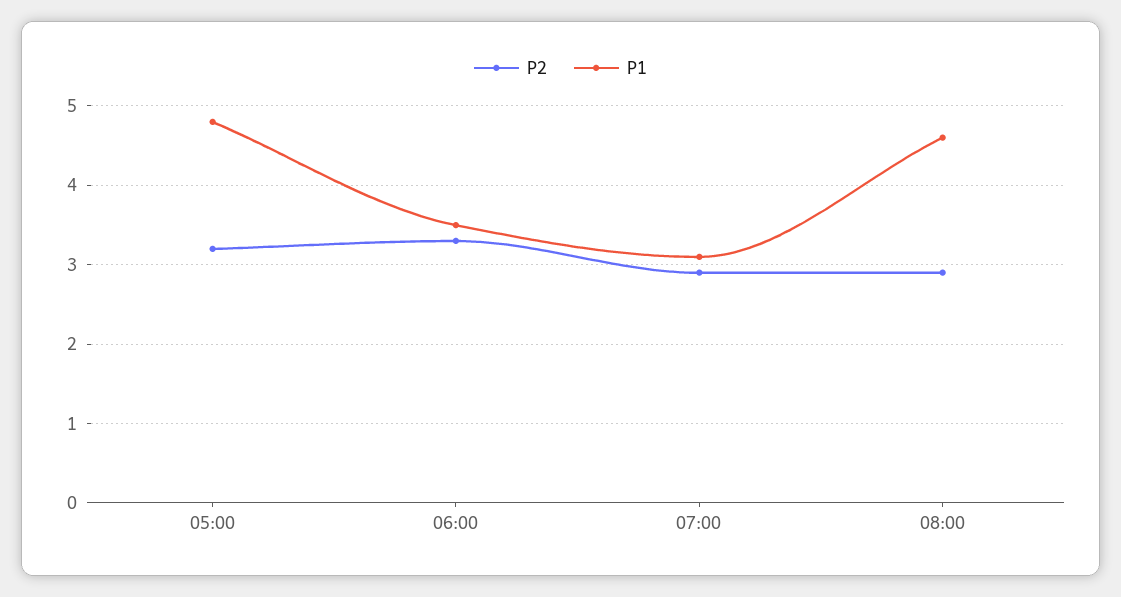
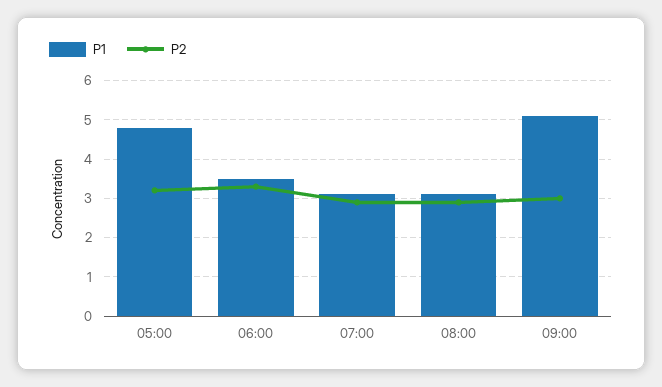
P1, 08:00: 4.6 -> 3
P1, 09:00: none -> 5
P2, 09:00: none -> 3

